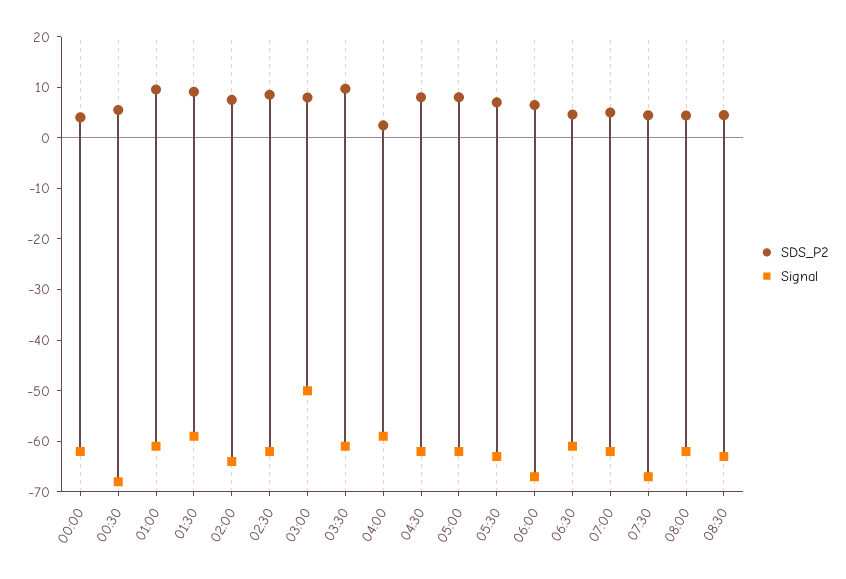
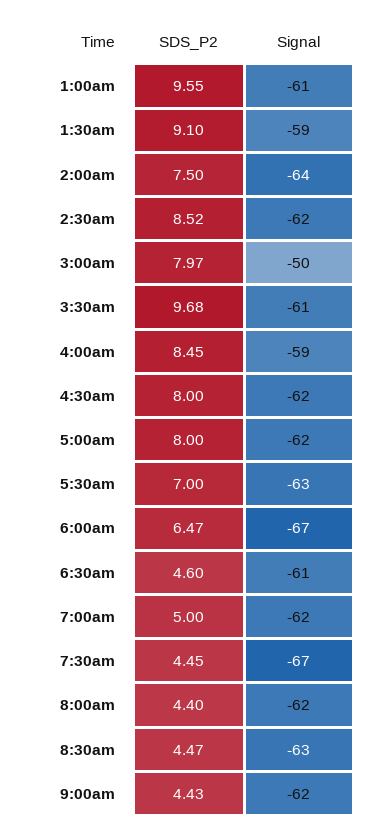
SDS_P2, 00:00: 4 -> none
Signal, 00:00: -62 -> none
SDS_P2, 00:30: 6 -> none
Signal, 00:30: -68 -> none
SDS_P2, 04:00: 2 -> 8.45
SDS_P2, 9:00am: none -> 4.43
Signal, 9:00am: none -> -62

